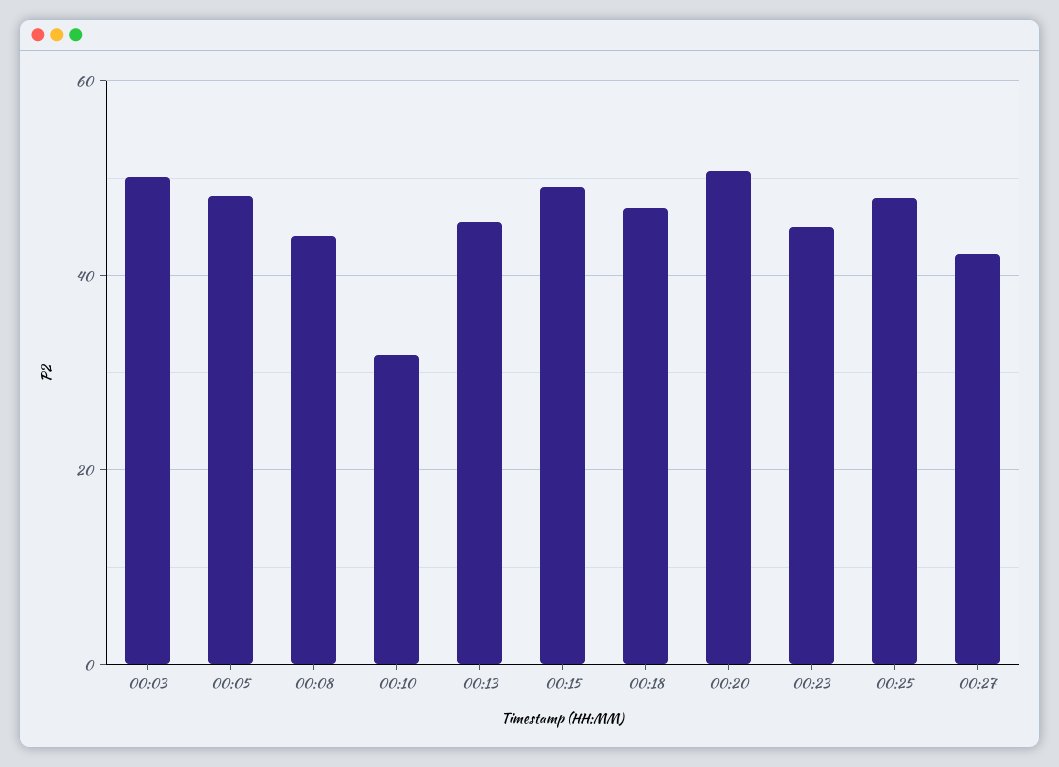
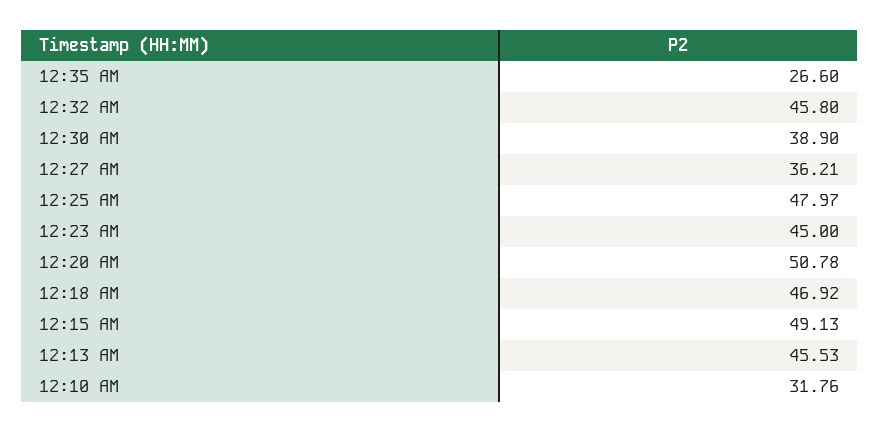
00:03: 50 -> none
00:05: 48 -> none
00:08: 44 -> none
00:27: 42 -> 36.21
12:35 AM: none -> 26.6
12:32 AM: none -> 45.8
12:30 AM: none -> 38.9

